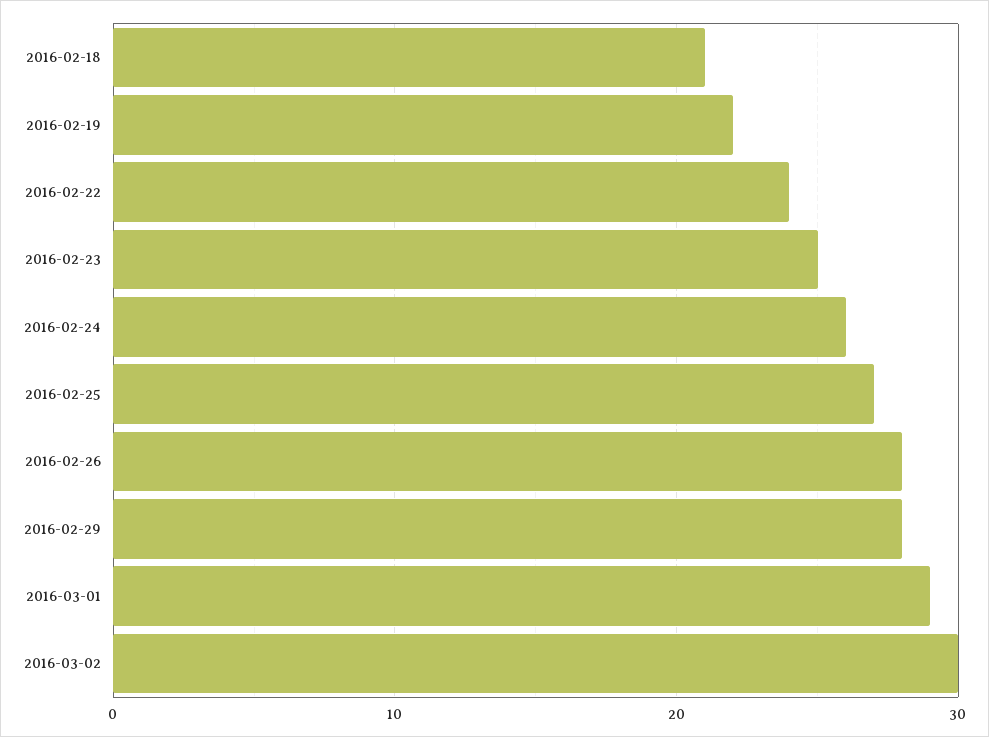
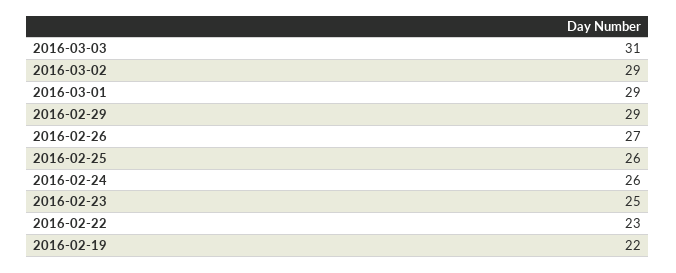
2016-02-18: 21 -> none
2016-02-22: 24 -> 23
2016-02-25: 27 -> 26
2016-02-26: 28 -> 27
2016-02-29: 28 -> 29
2016-03-02: 30 -> 29
2016-03-03: none -> 31

